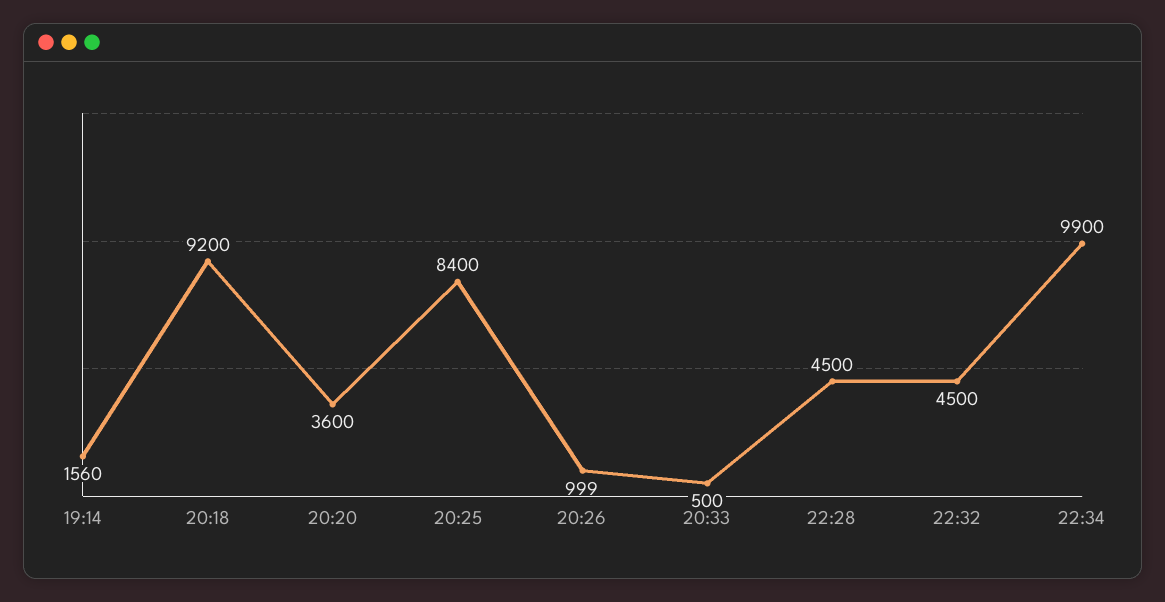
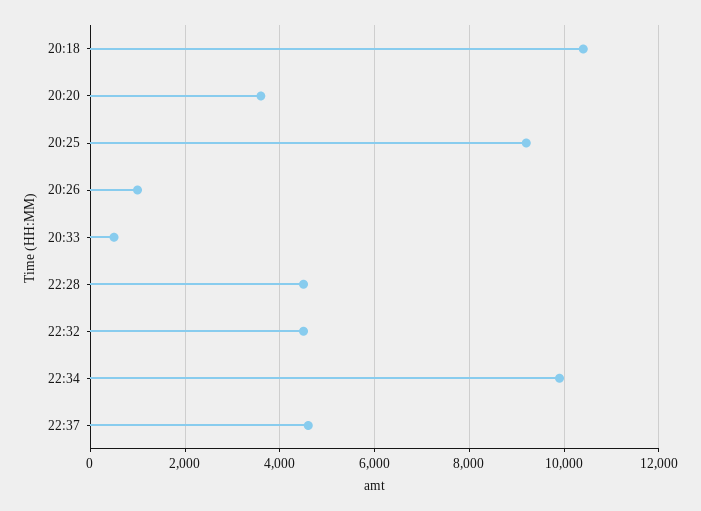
19:14: 1560 -> none
20:18: 9200 -> 10400
20:25: 8400 -> 9200
22:37: none -> 4600

